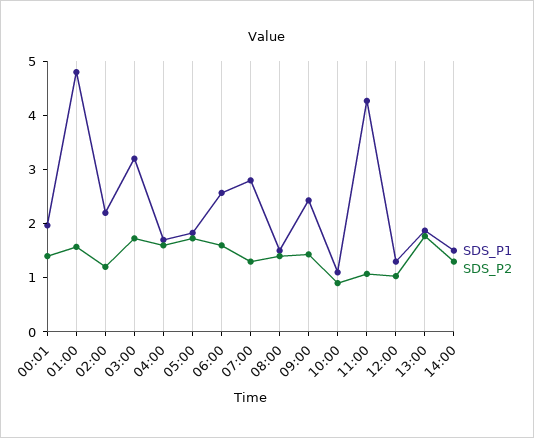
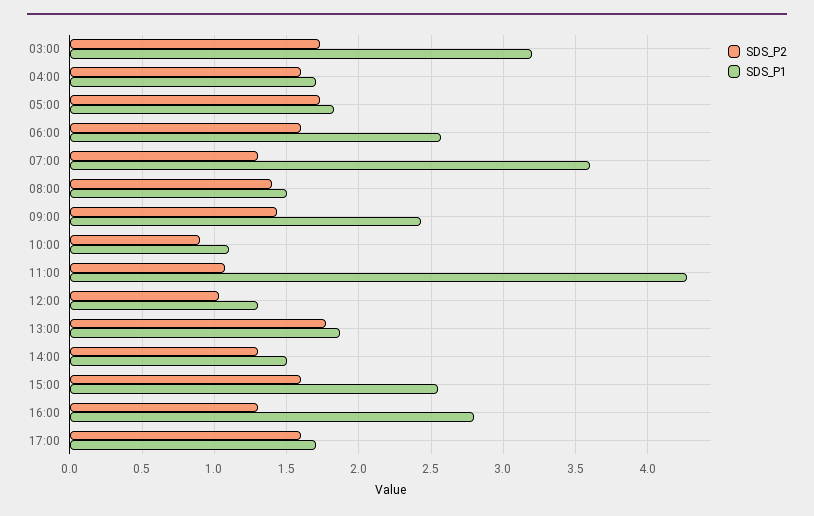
SDS_P1, 00:01: 2 -> none
SDS_P2, 00:01: 1.4 -> none
SDS_P1, 01:00: 4.8 -> none
SDS_P2, 01:00: 1.6 -> none
SDS_P1, 02:00: 2.2 -> none
SDS_P2, 02:00: 1.2 -> none
SDS_P1, 07:00: 2.8 -> 3.6
SDS_P2, 15:00: none -> 1.6
SDS_P1, 15:00: none -> 2.55
SDS_P2, 16:00: none -> 1.3
SDS_P1, 16:00: none -> 2.8
SDS_P2, 17:00: none -> 1.6
SDS_P1, 17:00: none -> 1.7

